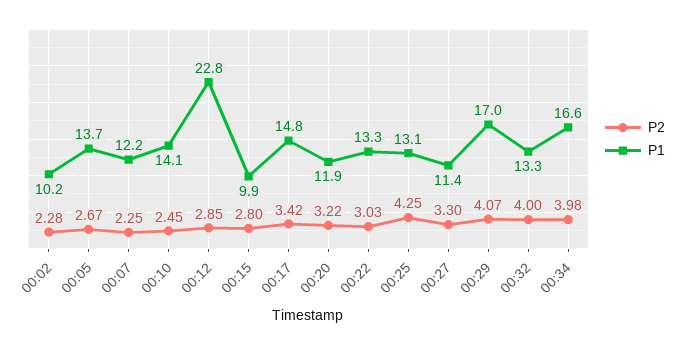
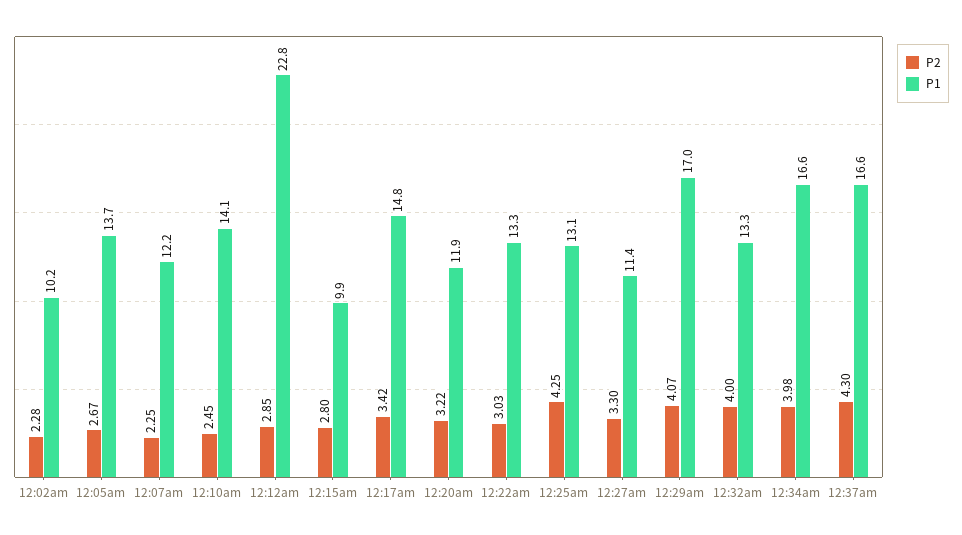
P2, 12:37am: none -> 4.3
P1, 12:37am: none -> 16.6

